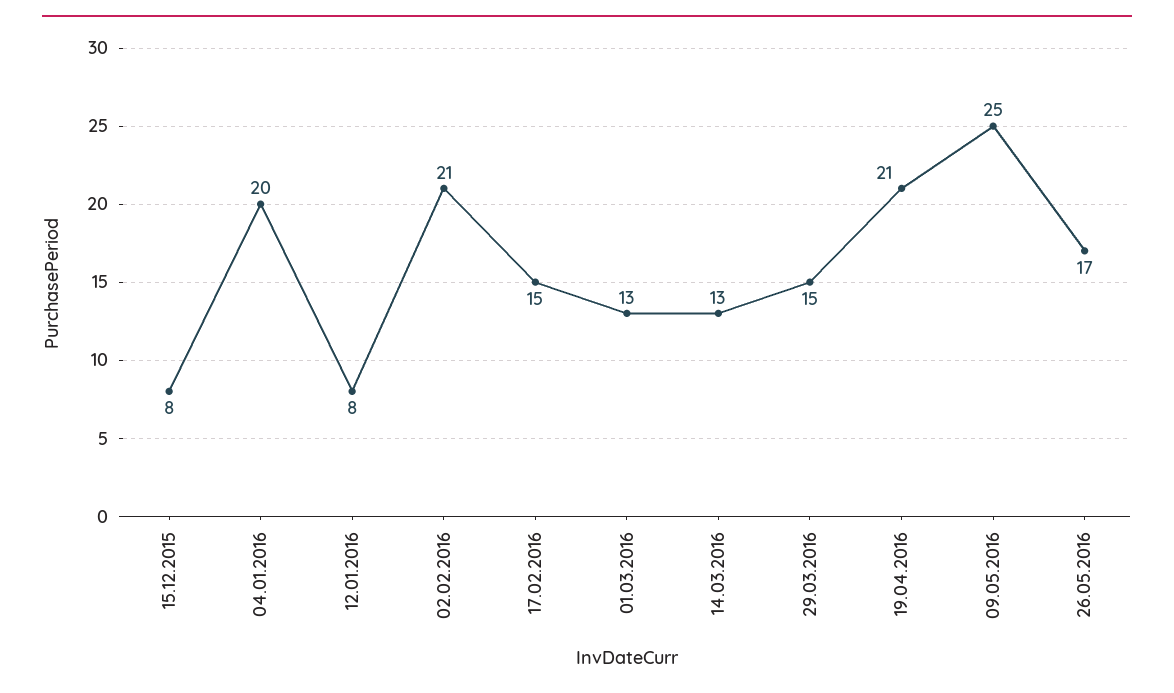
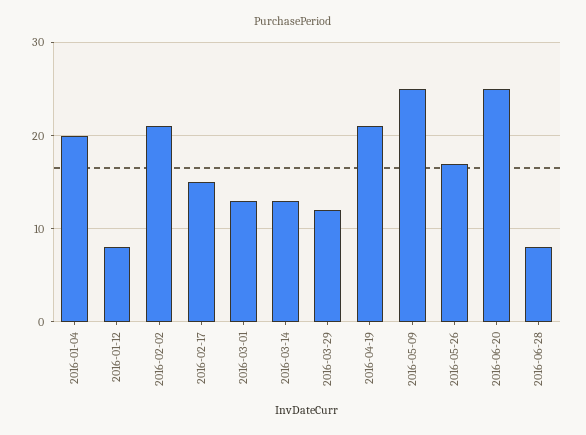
15.12.2015: 8 -> none
29.03.2016: 15 -> 12
2016-06-20: none -> 25
2016-06-28: none -> 8

